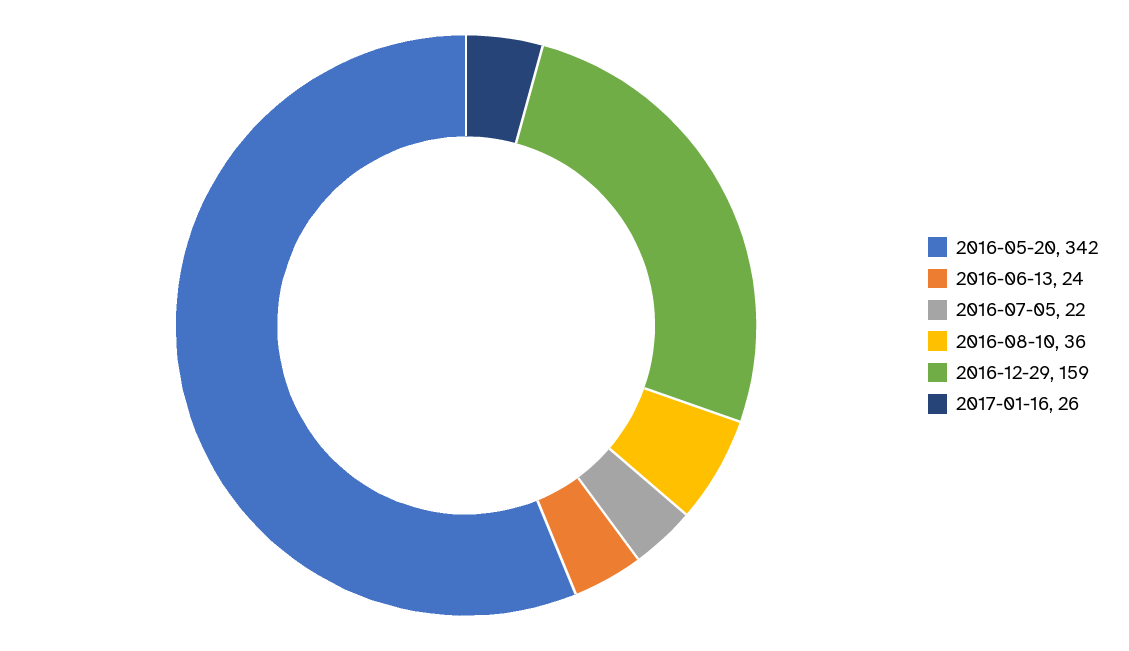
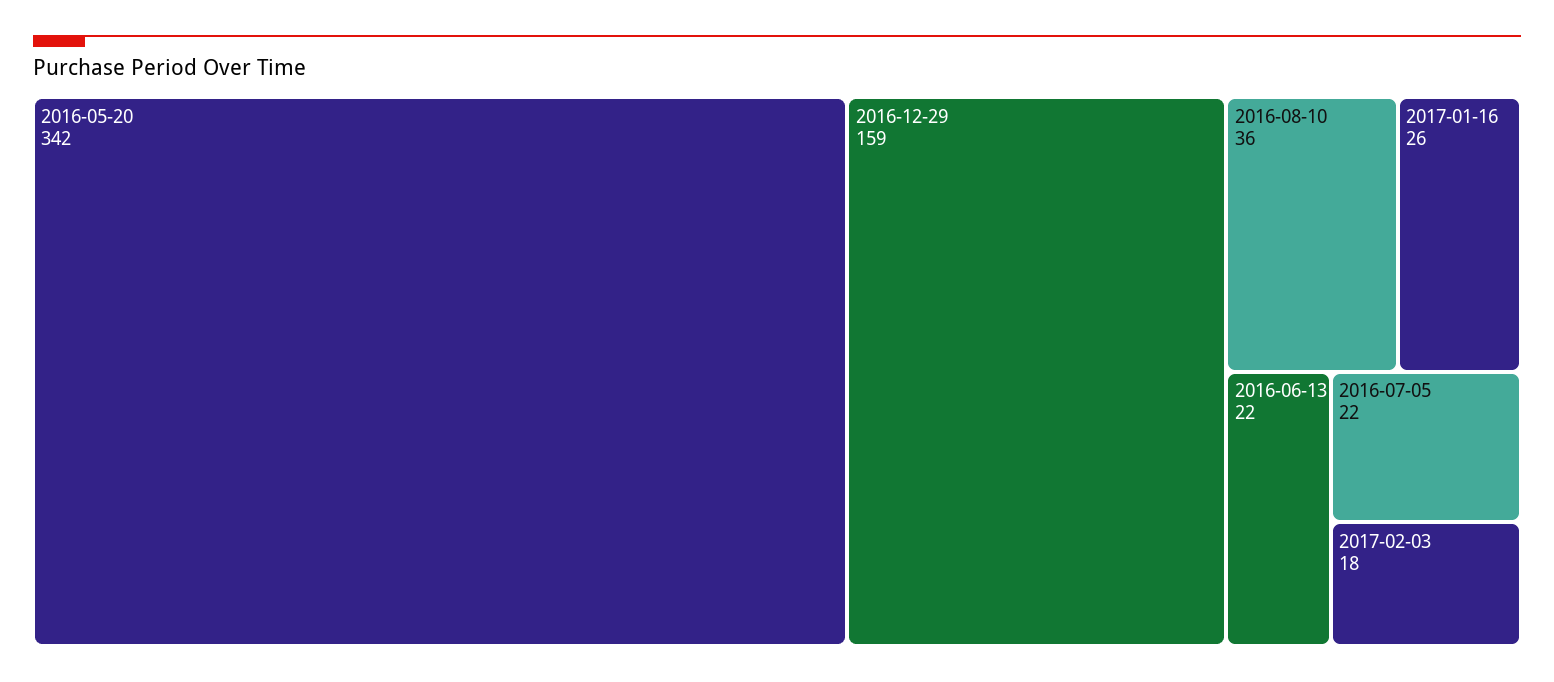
2016-06-13: 24 -> 22
2017-02-03: none -> 18

